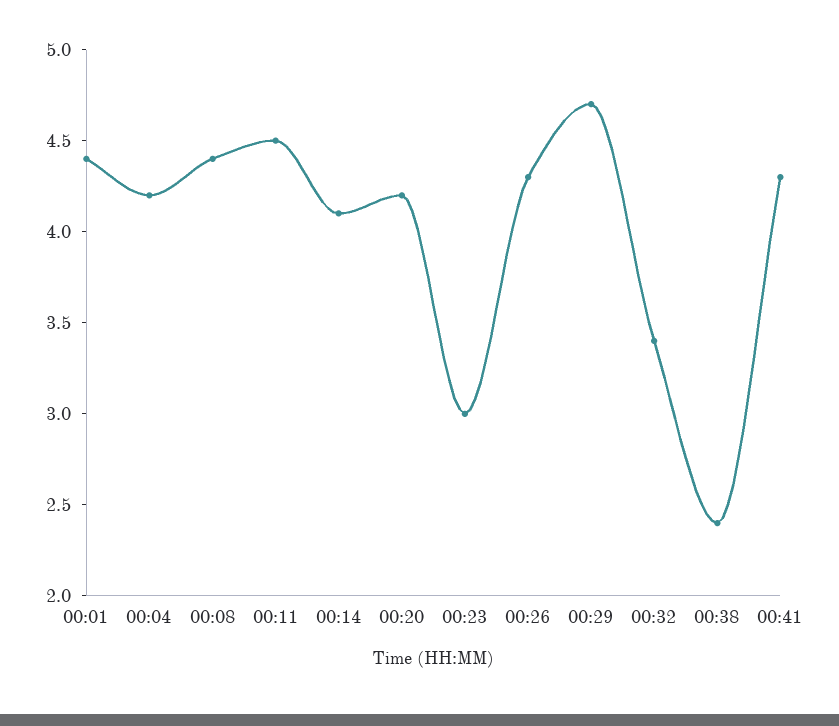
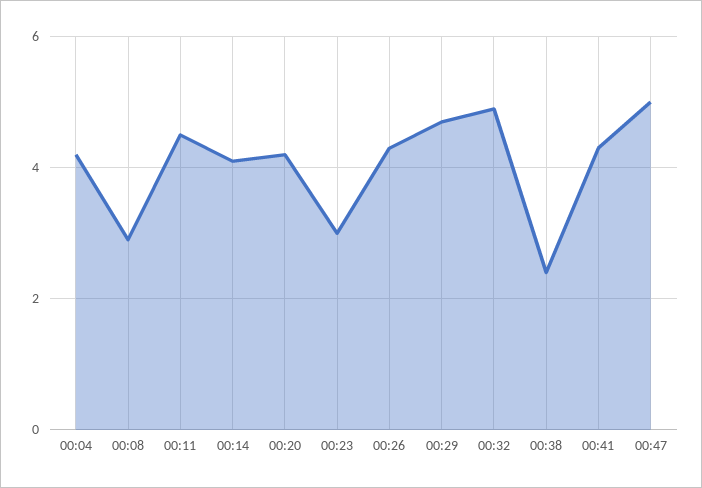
00:01: 4.4 -> none
00:08: 4.4 -> 3
00:32: 3.4 -> 5
00:47: none -> 5

